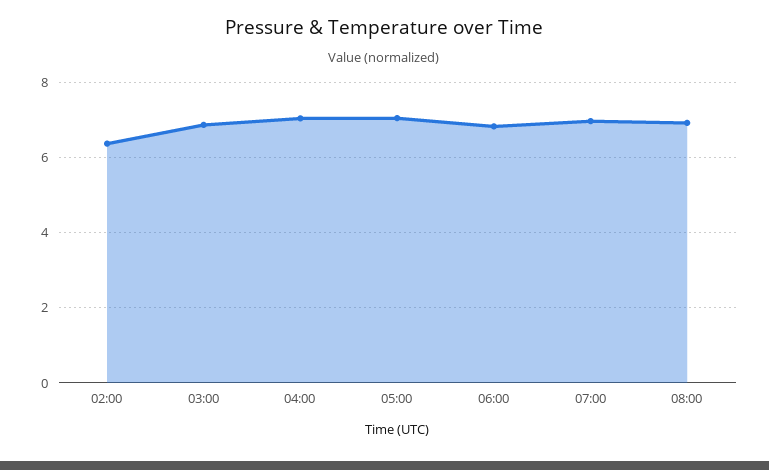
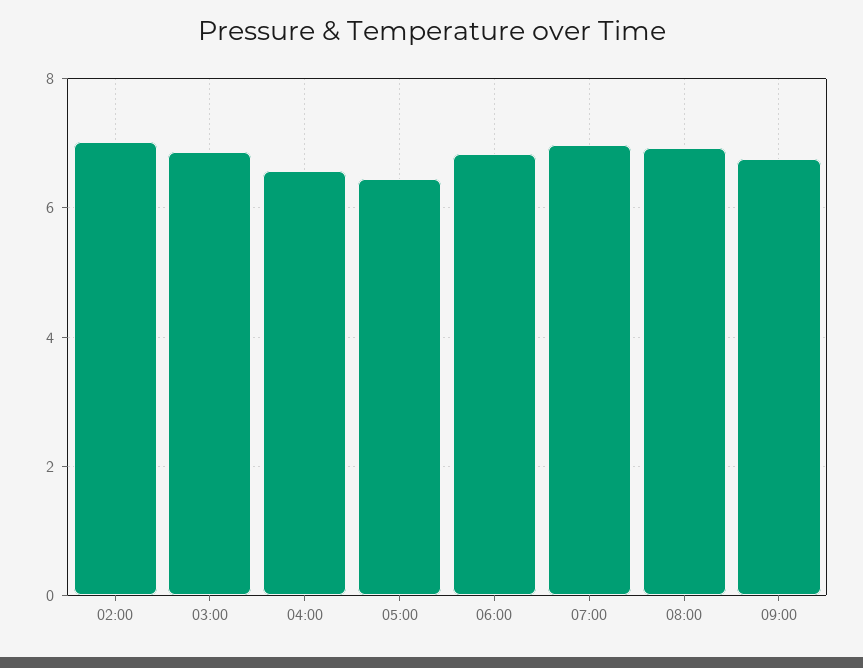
02:00: 6.4 -> 7
04:00: 7 -> 6.6
05:00: 7 -> 6.4
09:00: none -> 6.8

